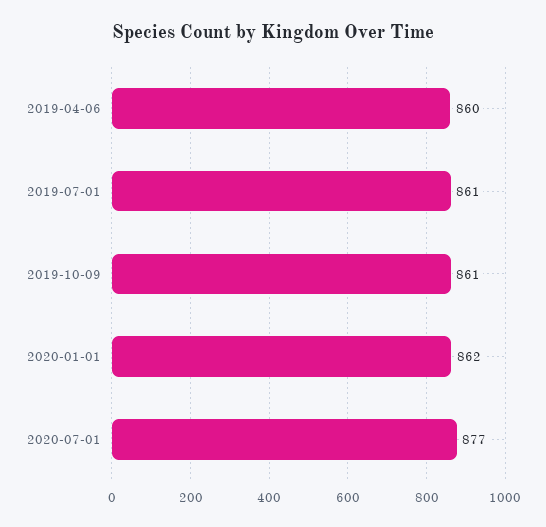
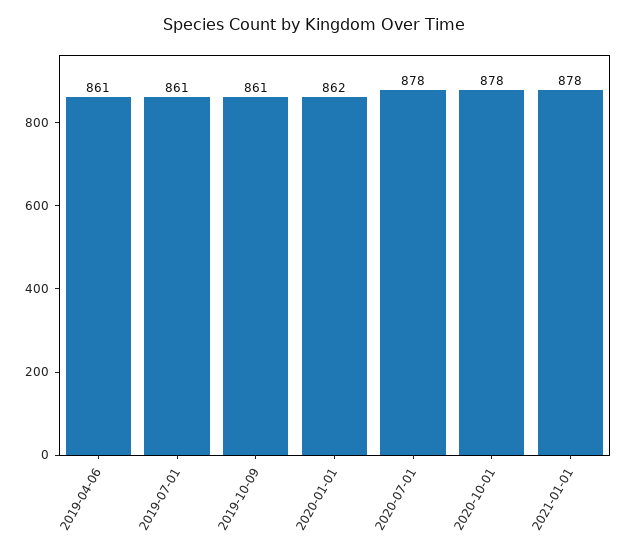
2019-04-06: 860 -> 861
2020-07-01: 877 -> 878
2020-10-01: none -> 878
2021-01-01: none -> 878

